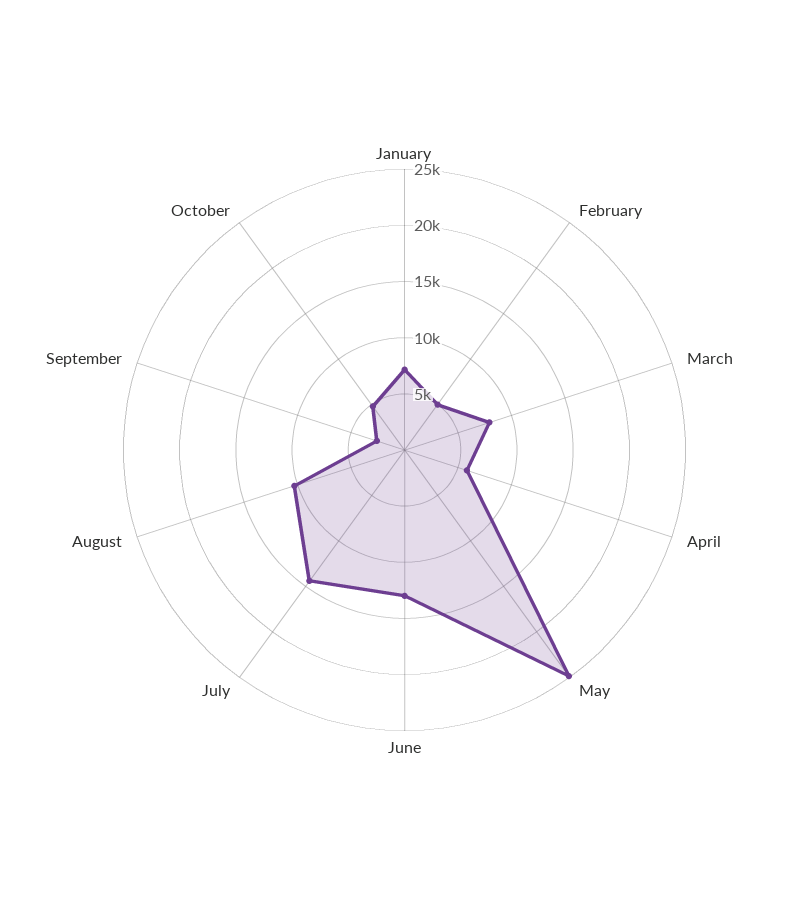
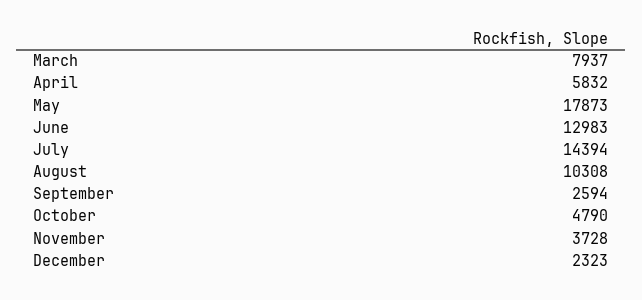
January: 7000 -> none
February: 5000 -> none
May: 25000 -> 17873
November: none -> 3728
December: none -> 2323

